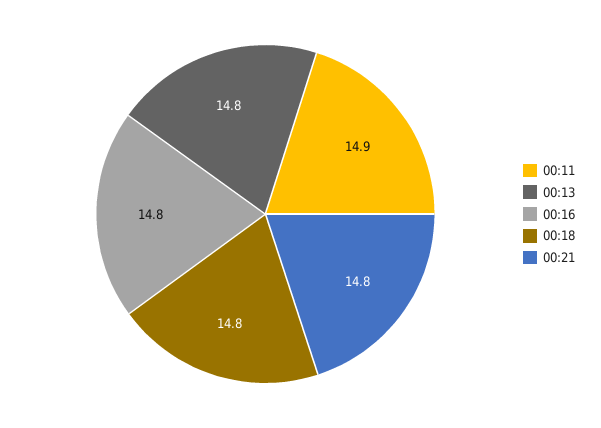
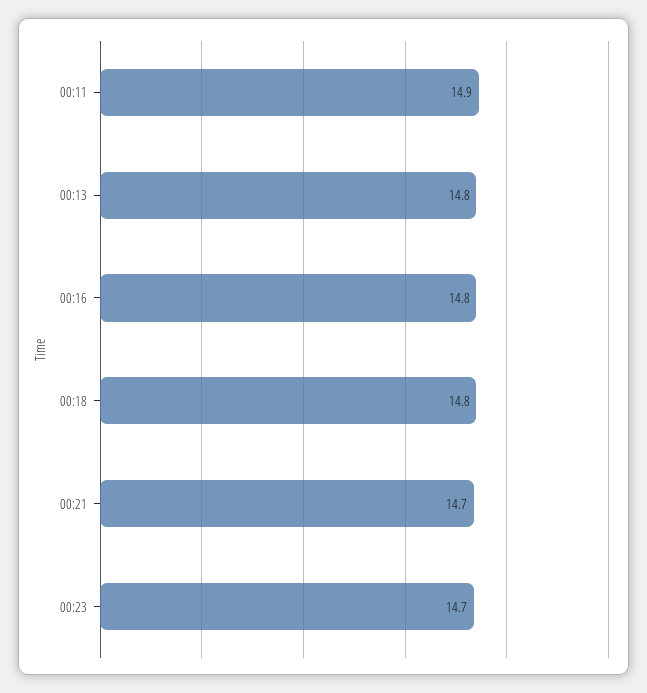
00:21: 14.8 -> 14.7
00:23: none -> 14.7

